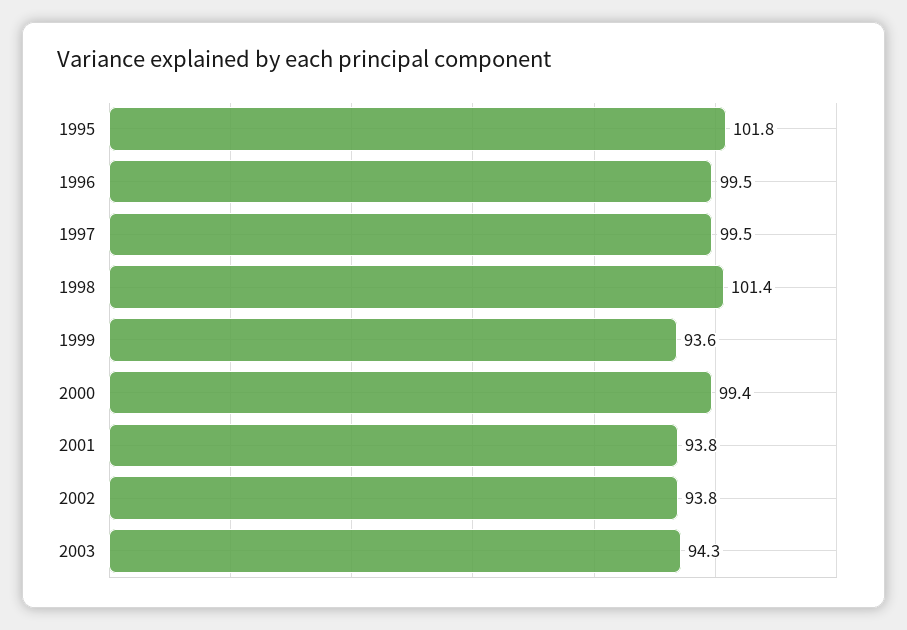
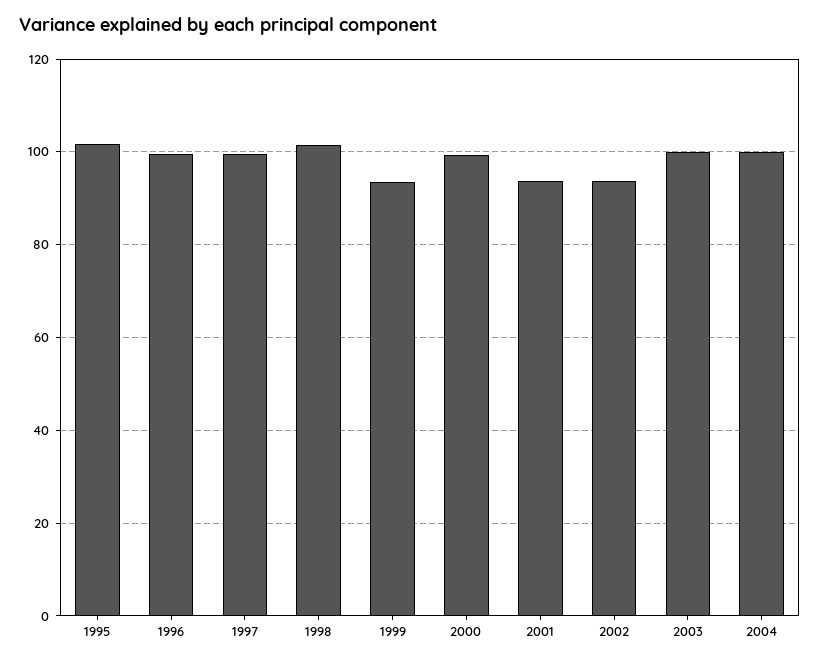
2003: 94.3 -> 100
2004: none -> 100

